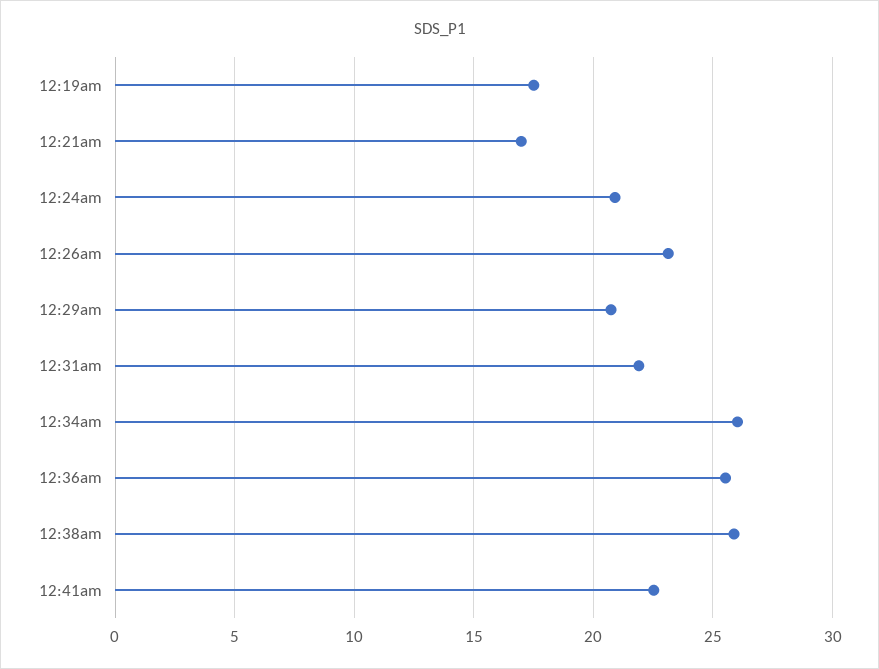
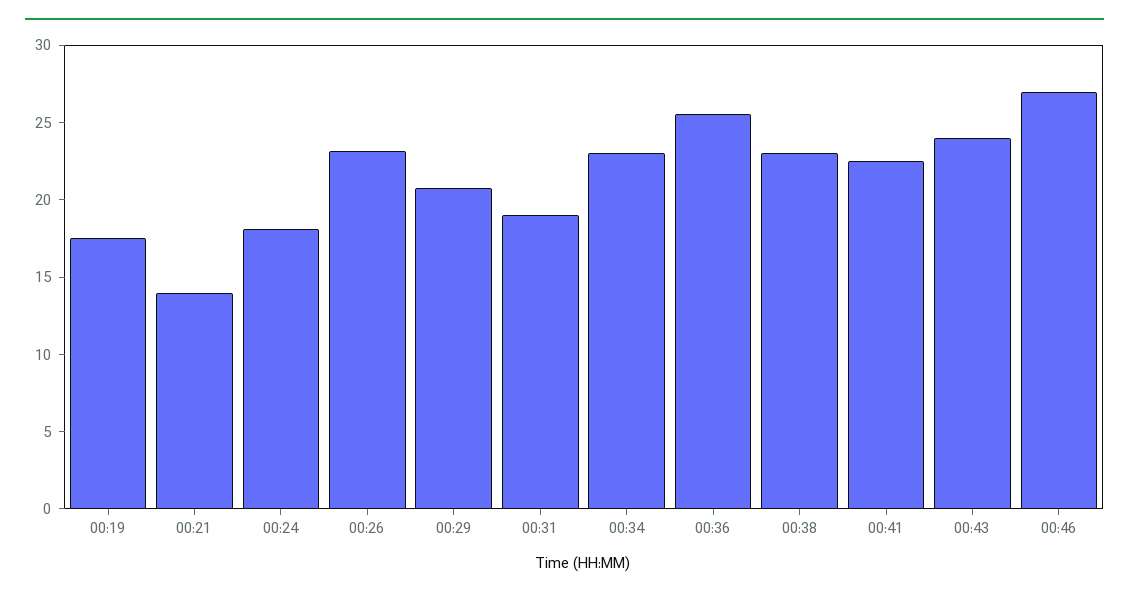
12:21am: 17 -> 14
12:24am: 21 -> 18
12:31am: 22 -> 19
12:34am: 26 -> 23
12:38am: 26 -> 23
00:43: none -> 24
00:46: none -> 27

